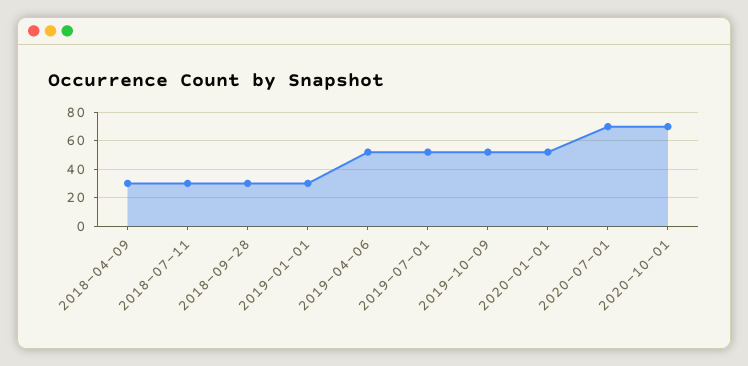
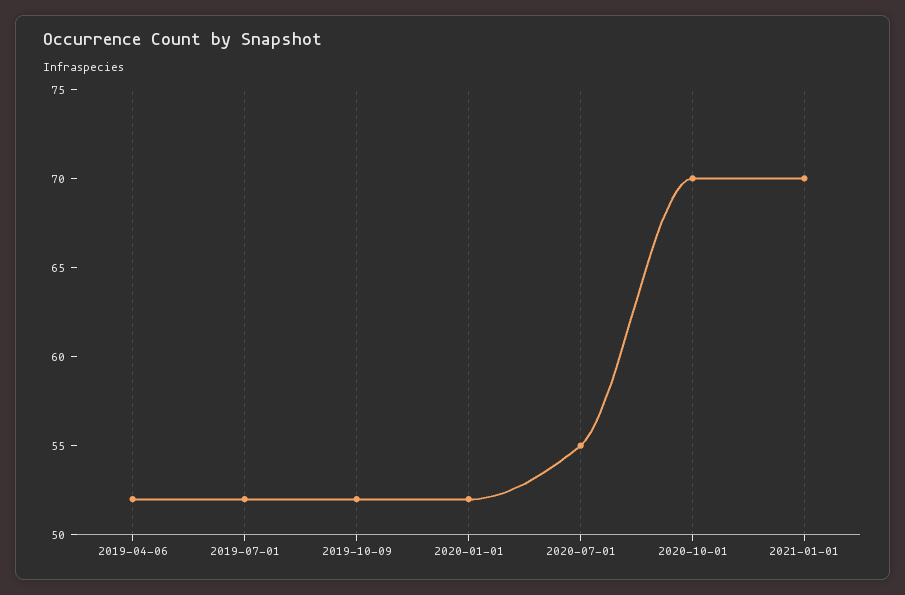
2018-04-09: 30 -> none
2018-07-11: 30 -> none
2018-09-28: 30 -> none
2019-01-01: 30 -> none
2020-07-01: 70 -> 55
2021-01-01: none -> 70

